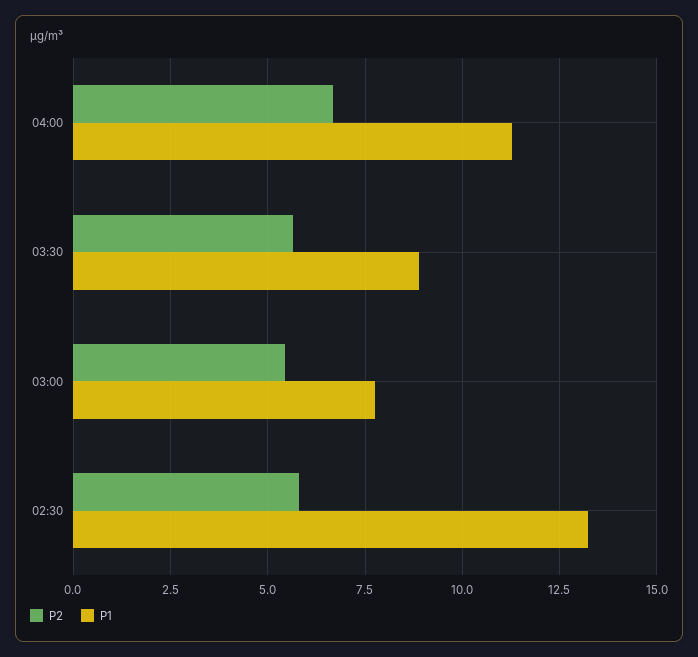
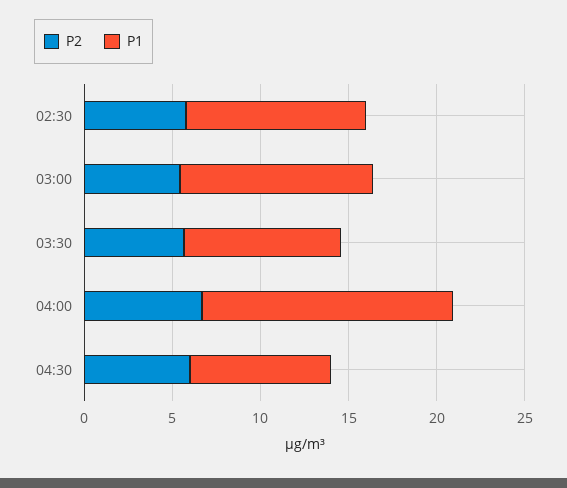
P1, 04:00: 11.25 -> 14
P1, 03:00: 7.75 -> 11
P1, 02:30: 13.25 -> 10
P2, 04:30: none -> 6
P1, 04:30: none -> 8

